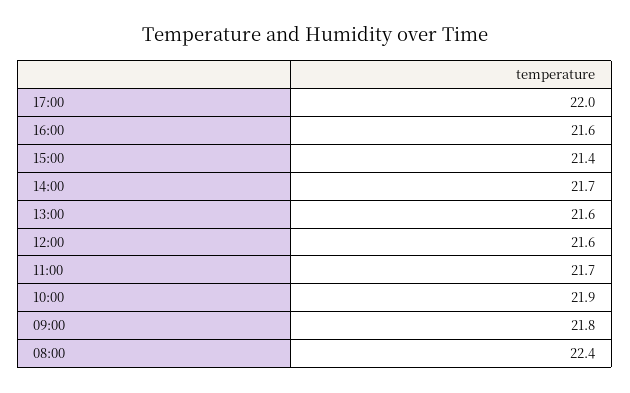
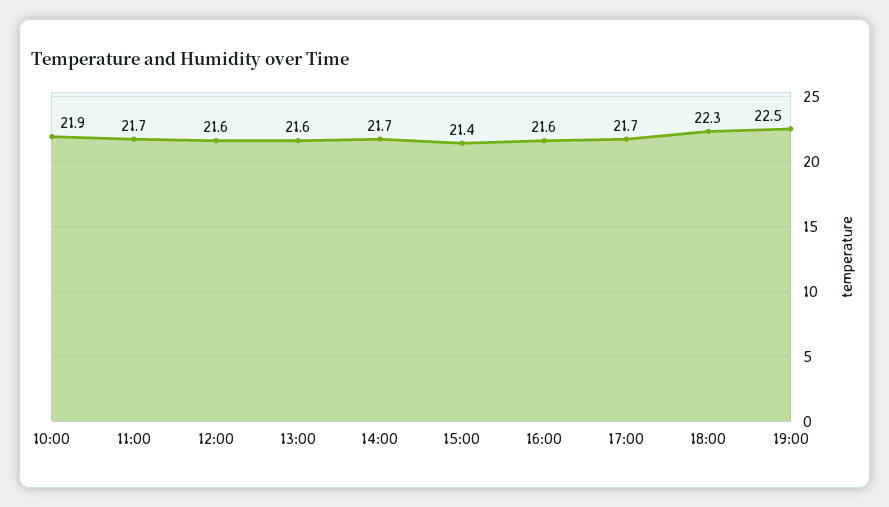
17:00: 22 -> 21.7
09:00: 21.8 -> none
08:00: 22.4 -> none
18:00: none -> 22.3
19:00: none -> 22.5

